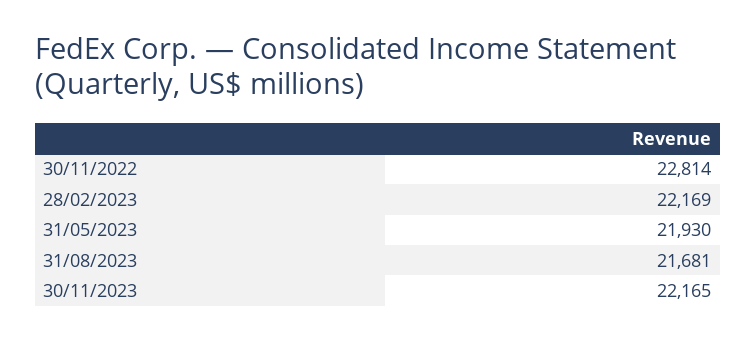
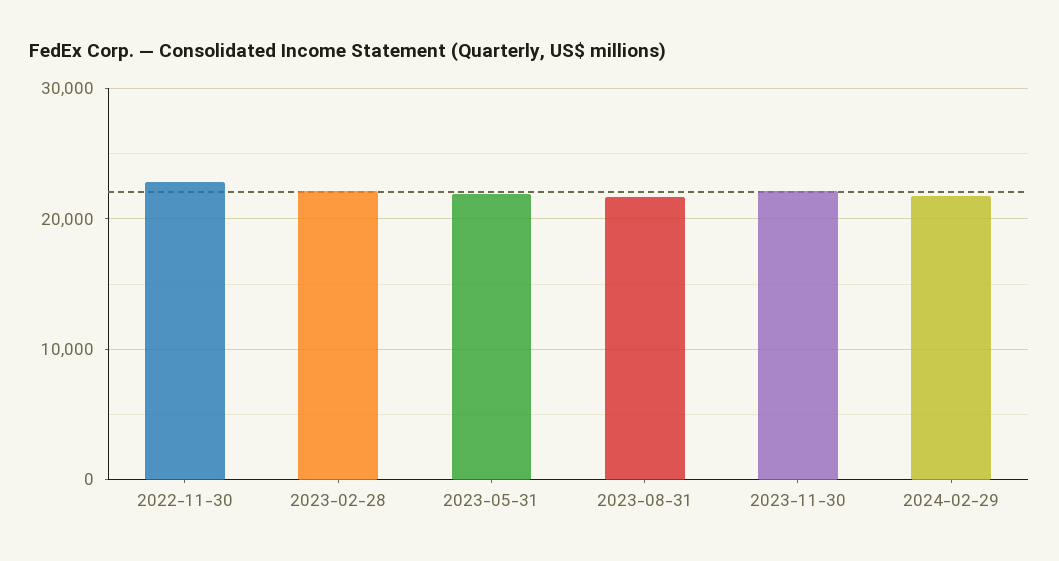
2024-02-29: none -> 22000

